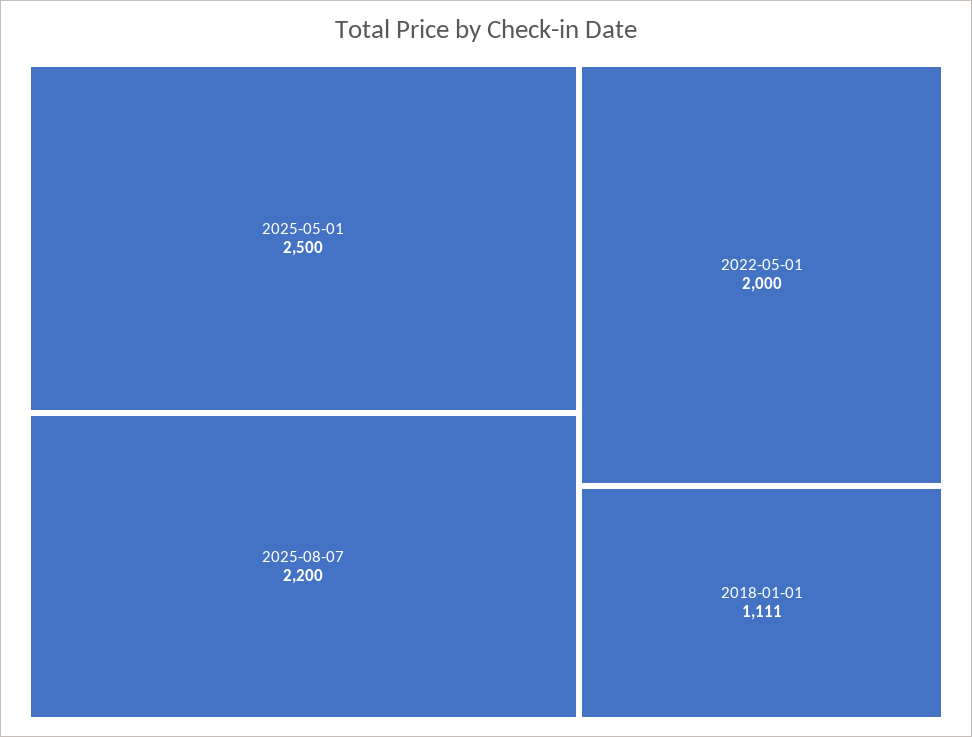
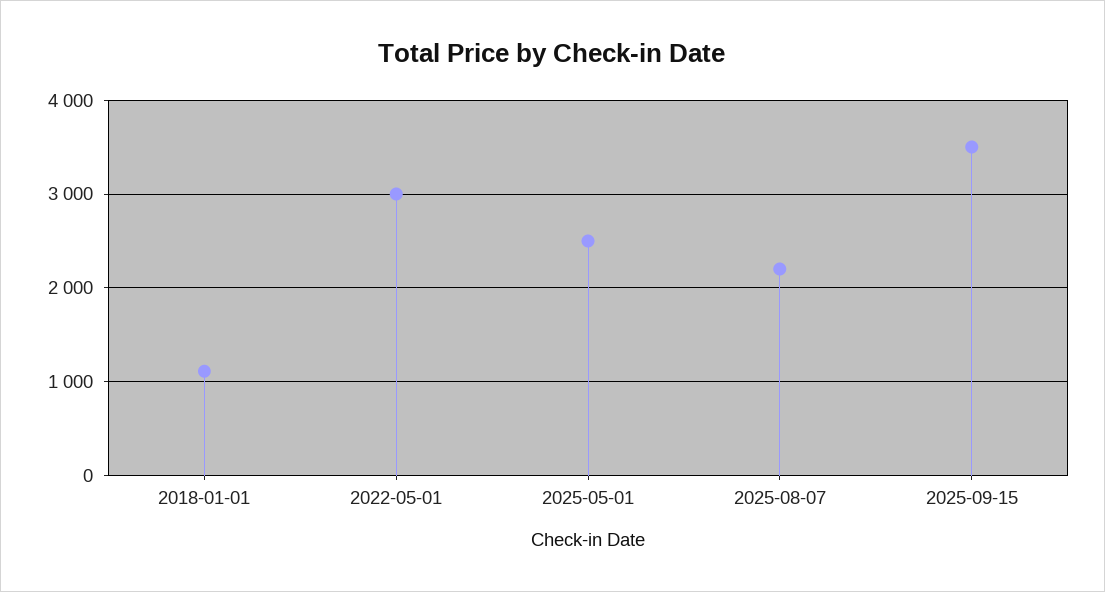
2022-05-01: 2000 -> 3000
2025-09-15: none -> 3500

